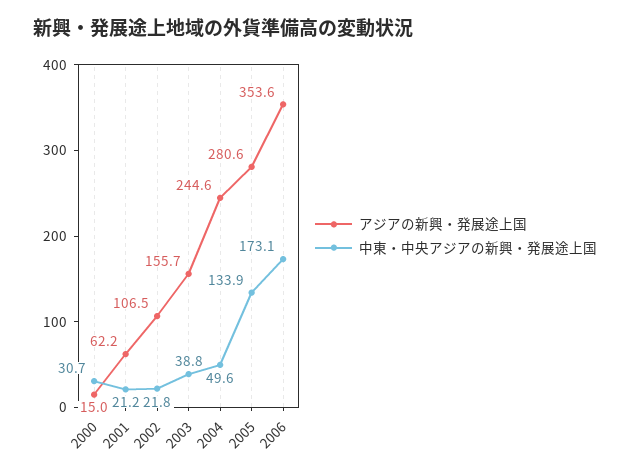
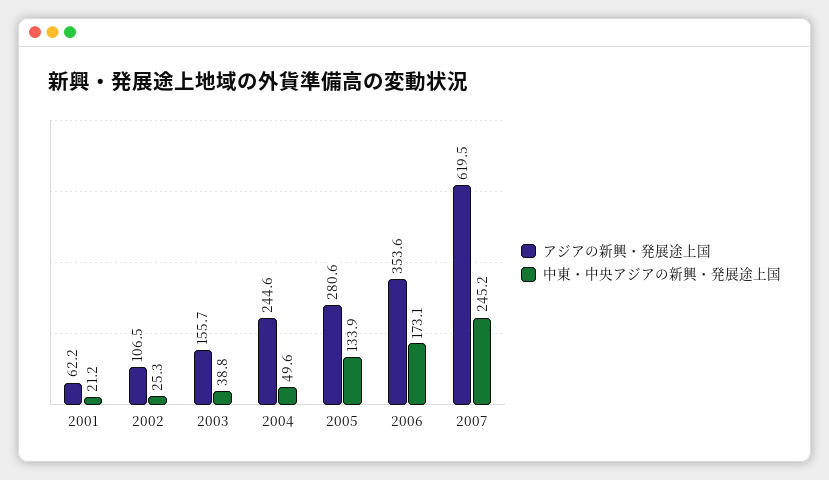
アジアの新興・発展途上国, 2000: 15 -> none
中東・中央アジアの新興・発展途上国, 2000: 30.7 -> none
中東・中央アジアの新興・発展途上国, 2002: 21.8 -> 25.3
アジアの新興・発展途上国, 2007: none -> 619.5
中東・中央アジアの新興・発展途上国, 2007: none -> 245.2

